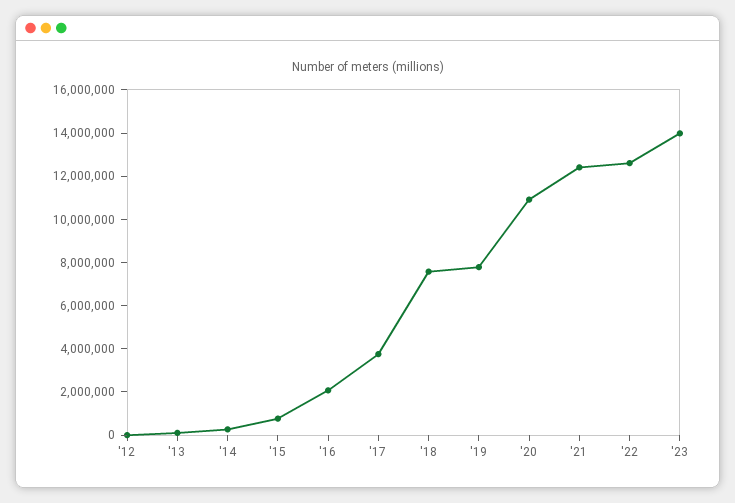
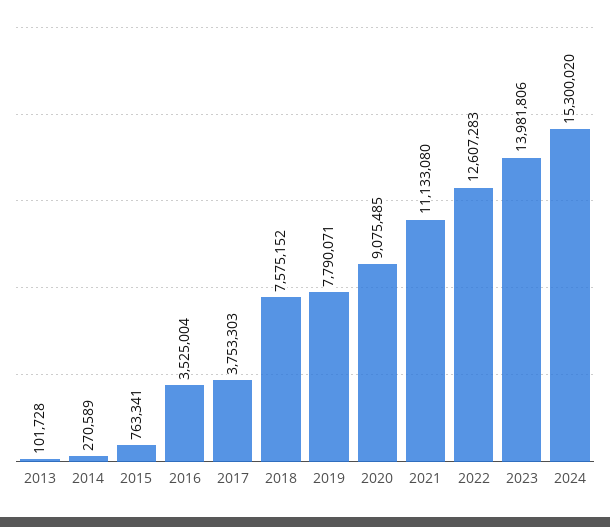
'12: 0 -> none
'16: 2000000 -> 3525004
'20: 11000000 -> 9075485
'21: 12500000 -> 11133080
2024: none -> 15300020

